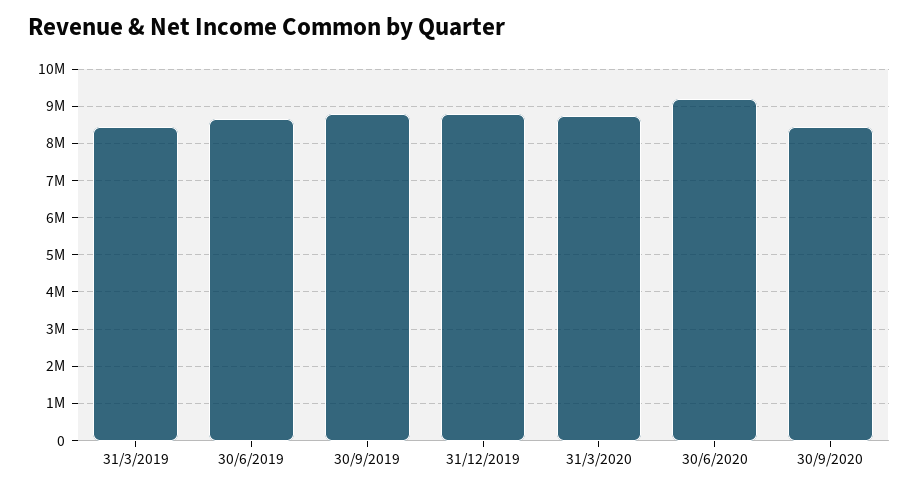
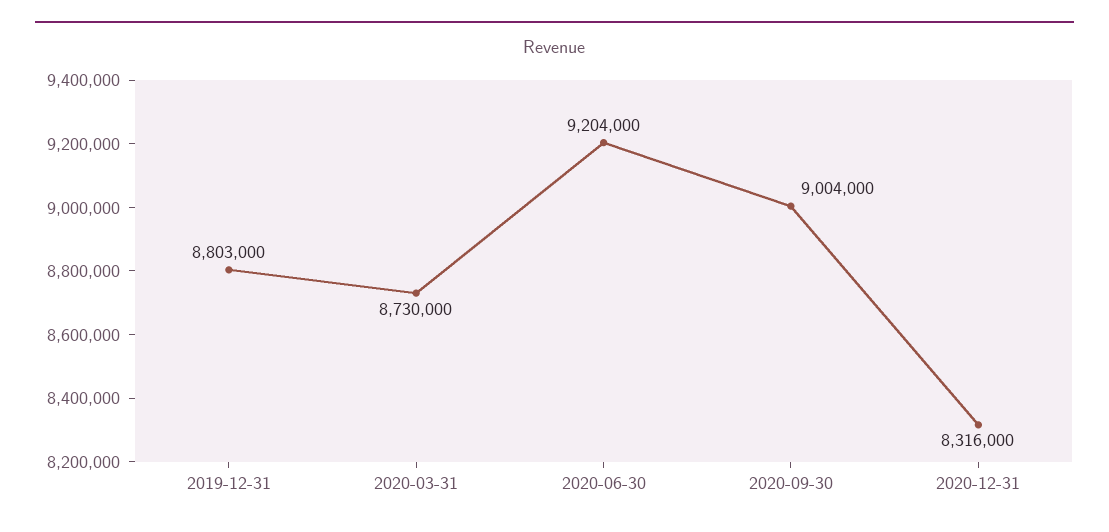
31/3/2019: 8400000 -> none
30/6/2019: 8600000 -> none
30/9/2019: 8800000 -> none
30/9/2020: 8400000 -> 9004000
2020-12-31: none -> 8316000

